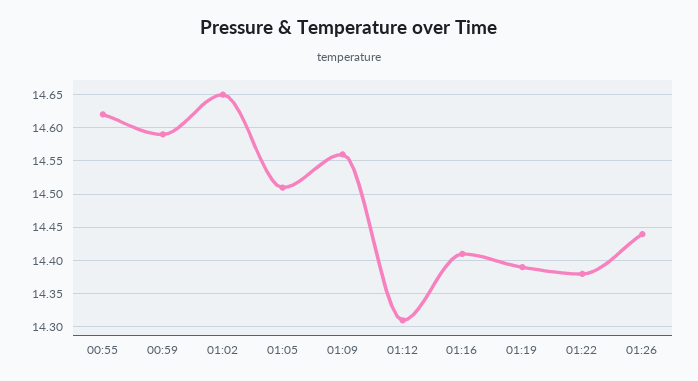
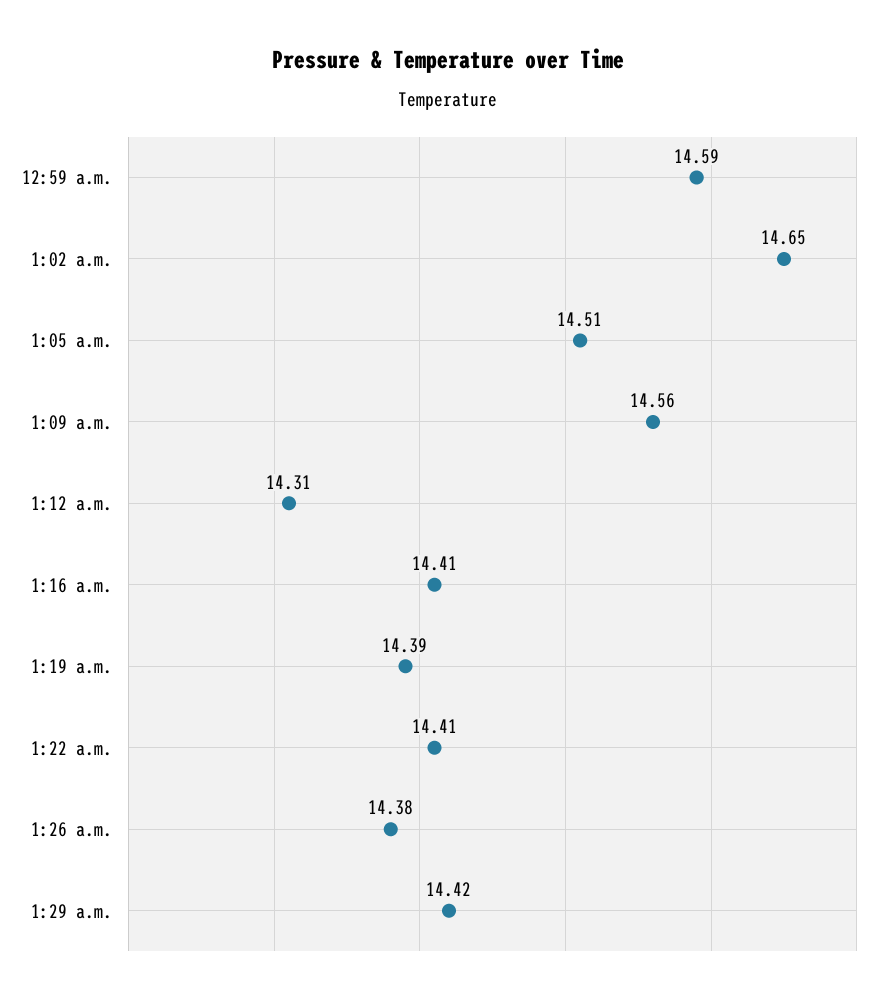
00:55: 14.62 -> none
01:22: 14.38 -> 14.41
01:26: 14.44 -> 14.38
1:29 a.m.: none -> 14.42

